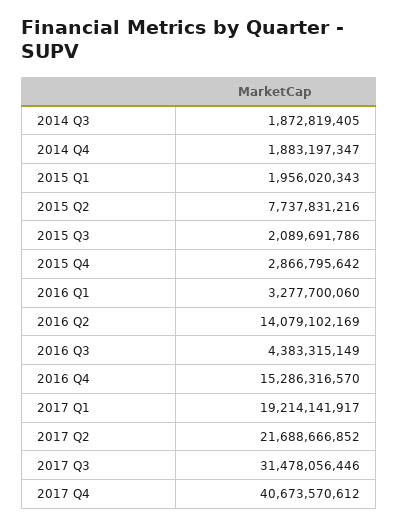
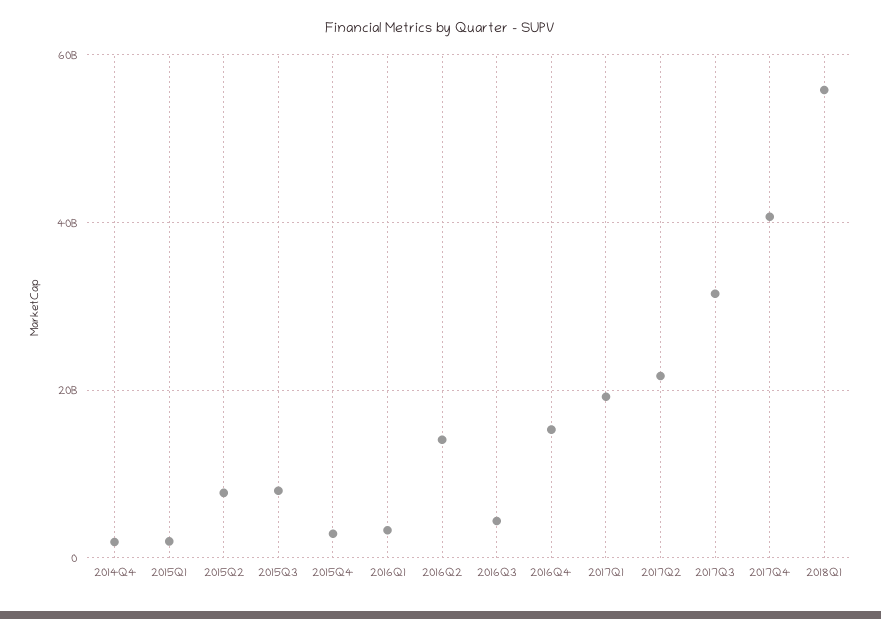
2014 Q3: 1872819405 -> none
2015 Q3: 2089691786 -> 8000000000
2018Q1: none -> 56000000000

